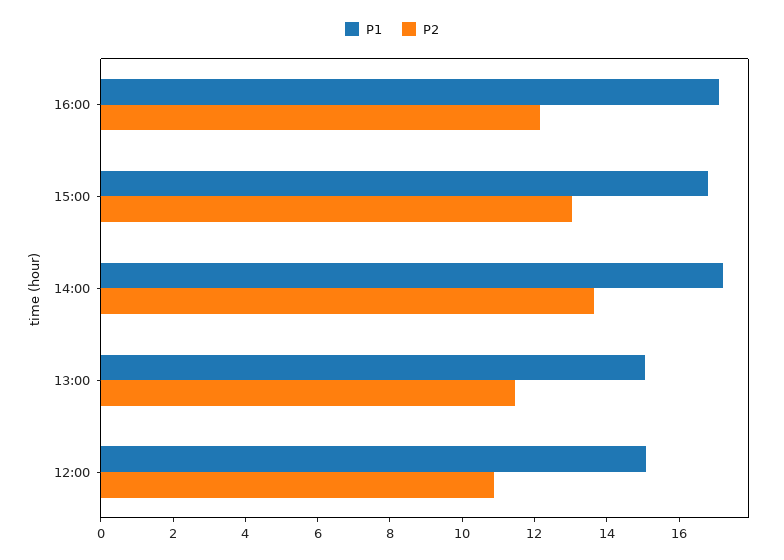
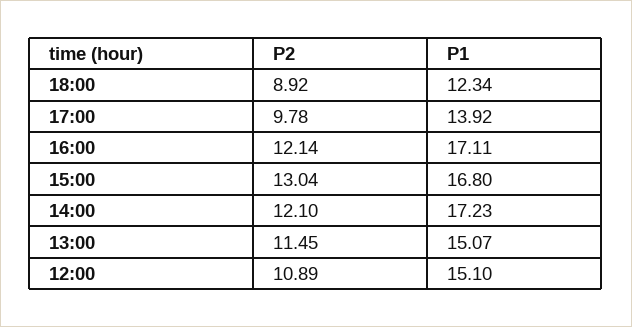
P2, 14:00: 13.5 -> 12.1
P2, 18:00: none -> 8.92
P1, 18:00: none -> 12.34
P2, 17:00: none -> 9.78
P1, 17:00: none -> 13.92

